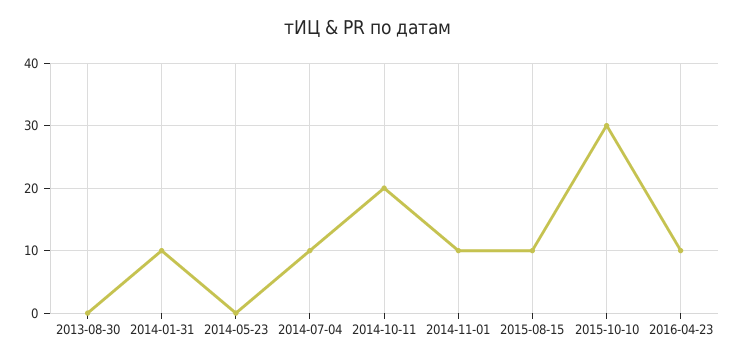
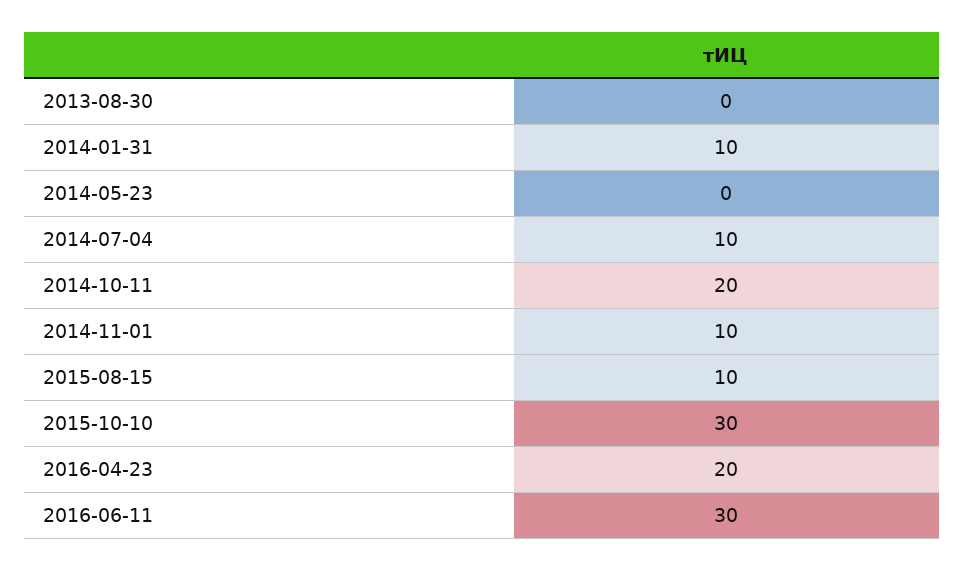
2016-04-23: 10 -> 20
2016-06-11: none -> 30

